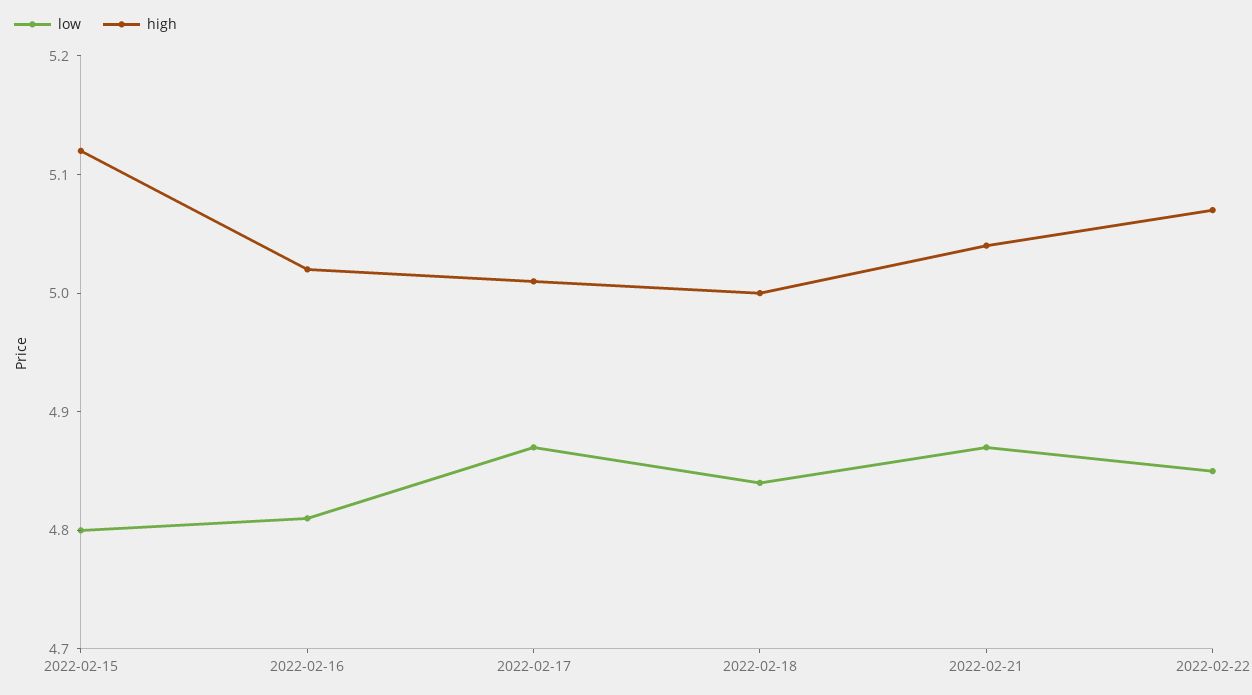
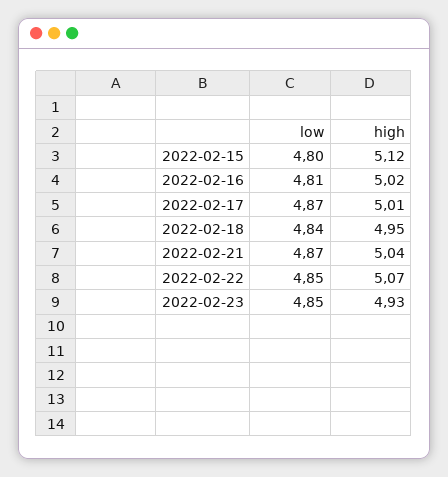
high, 2022-02-18: 5 -> 4.95
low, 2022-02-23: none -> 4.85
high, 2022-02-23: none -> 4.93

